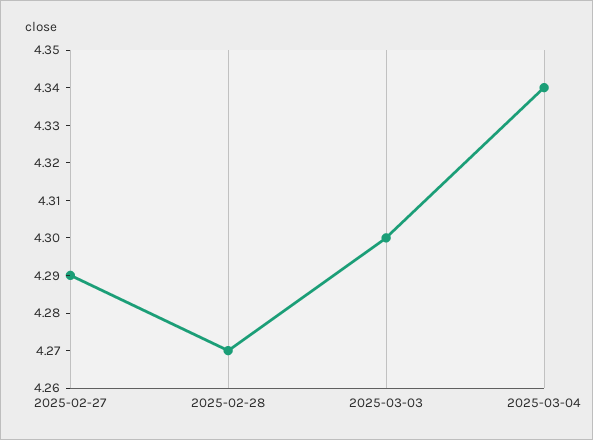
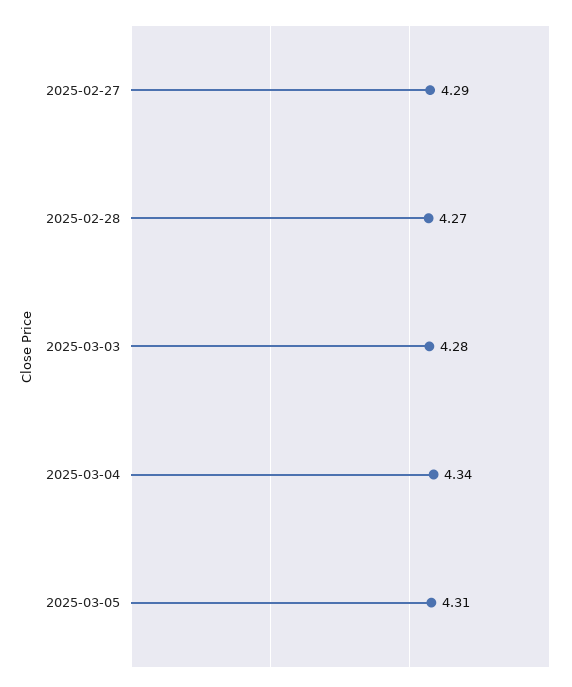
2025-03-03: 4.3 -> 4.28
2025-03-05: none -> 4.31

